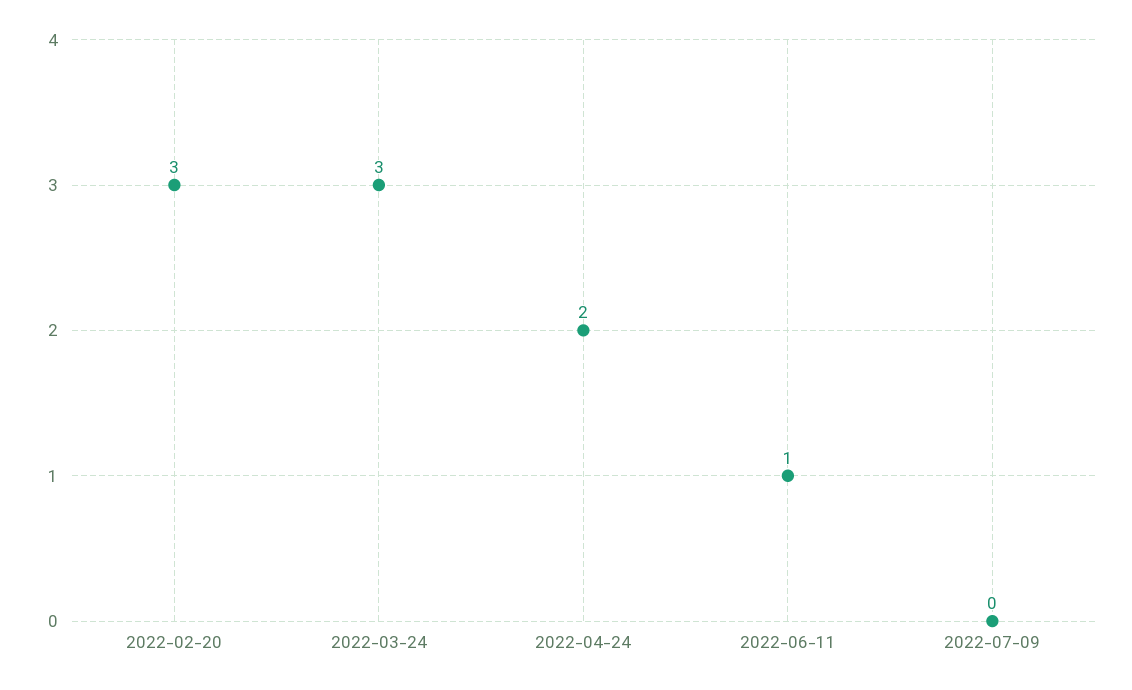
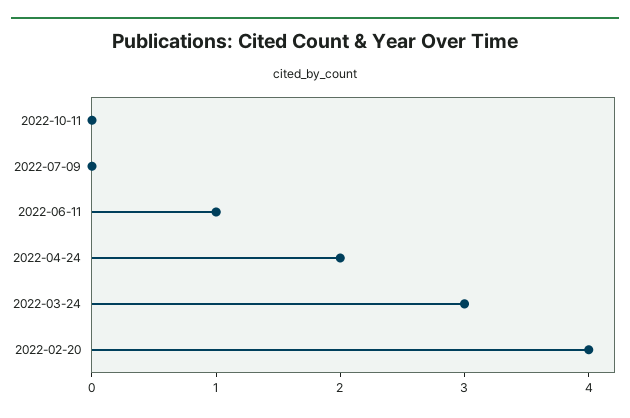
2022-02-20: 3 -> 4
2022-10-11: none -> 0

